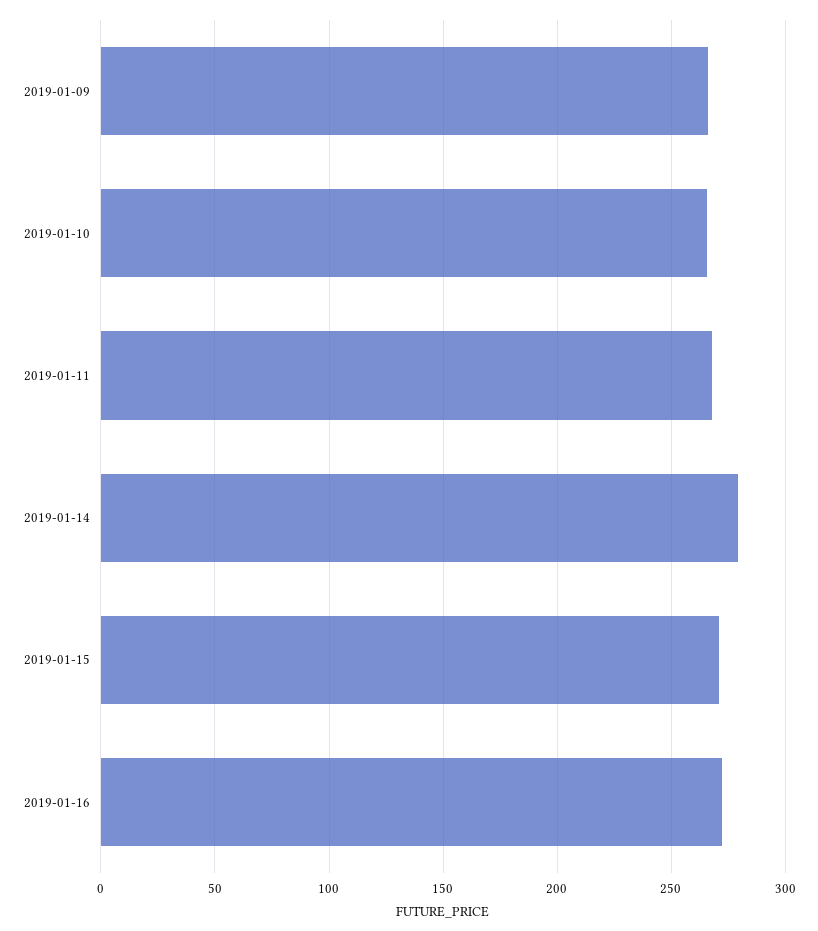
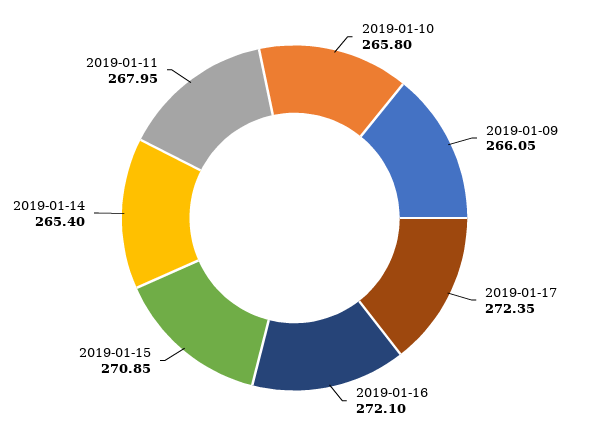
2019-01-14: 280 -> 265.4
2019-01-17: none -> 272.35

